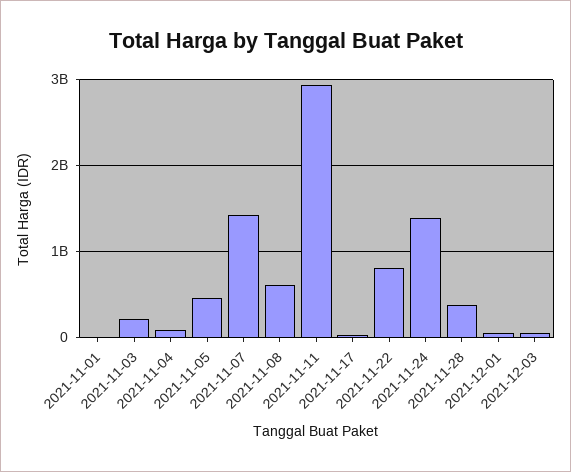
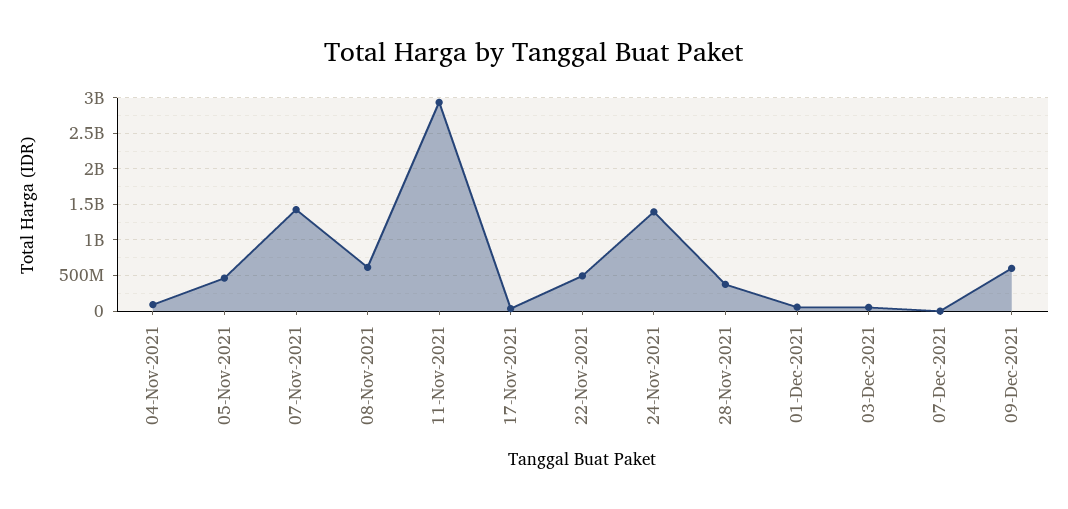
2021-11-01: 0 -> none
2021-11-03: 200000000 -> none
2021-11-22: 800000000 -> 500000000
07-Dec-2021: none -> 0
09-Dec-2021: none -> 600000000

